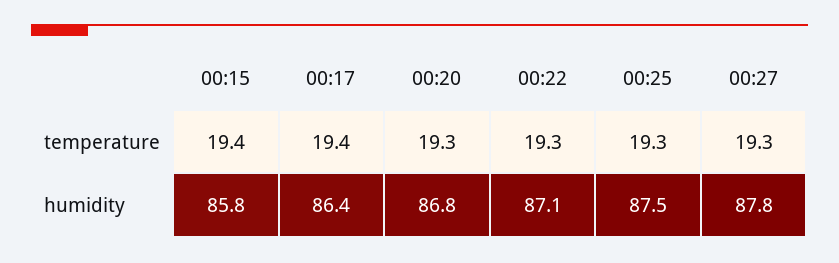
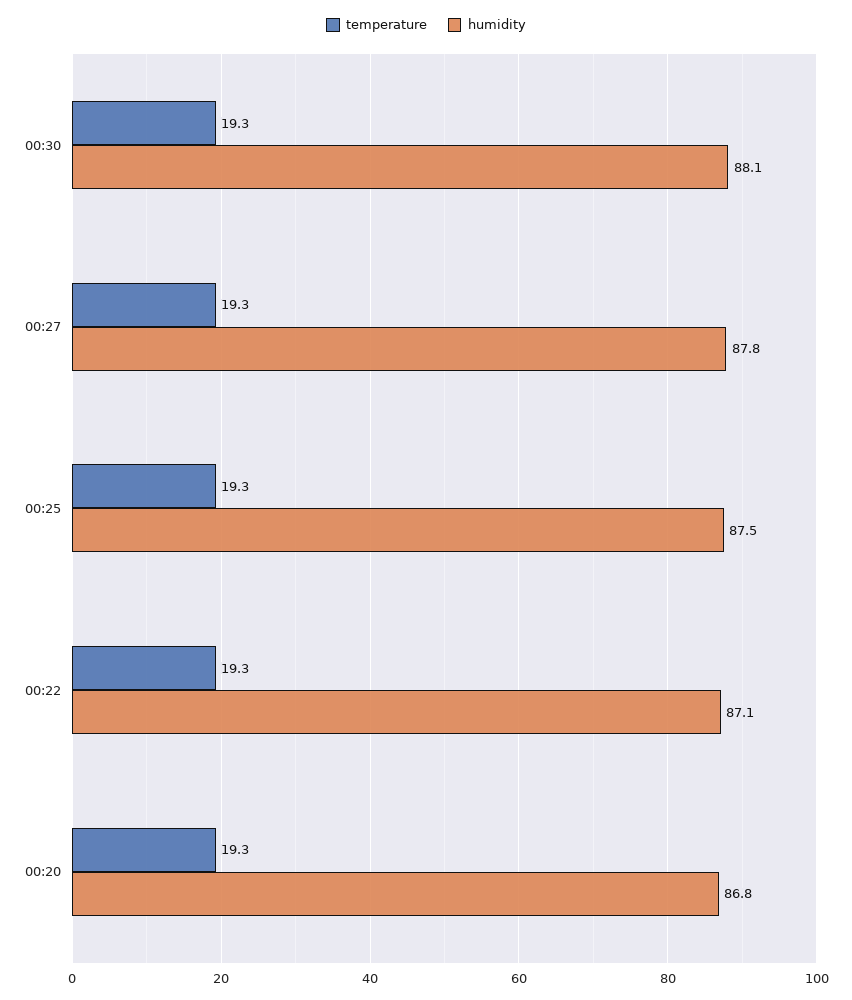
temperature, 00:15: 19.4 -> none
temperature, 00:17: 19.4 -> none
humidity, 00:15: 85.8 -> none
humidity, 00:17: 86.4 -> none
temperature, 00:30: none -> 19.3
humidity, 00:30: none -> 88.1

